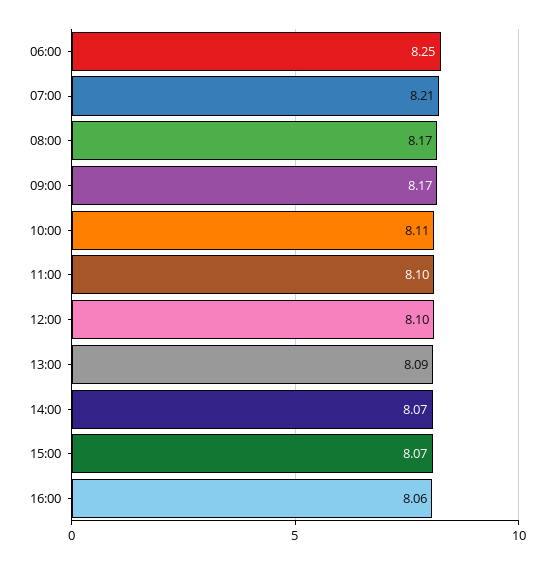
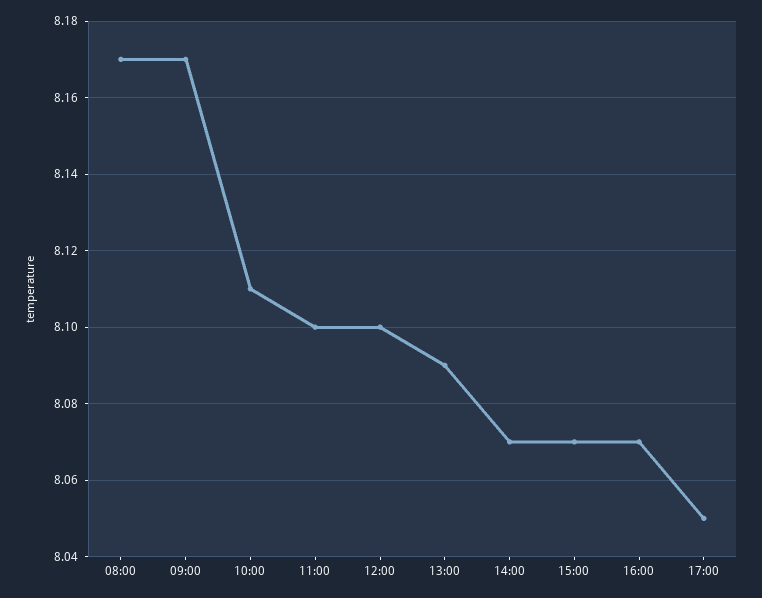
06:00: 8.25 -> none
07:00: 8.21 -> none
16:00: 8.06 -> 8.07
17:00: none -> 8.05

